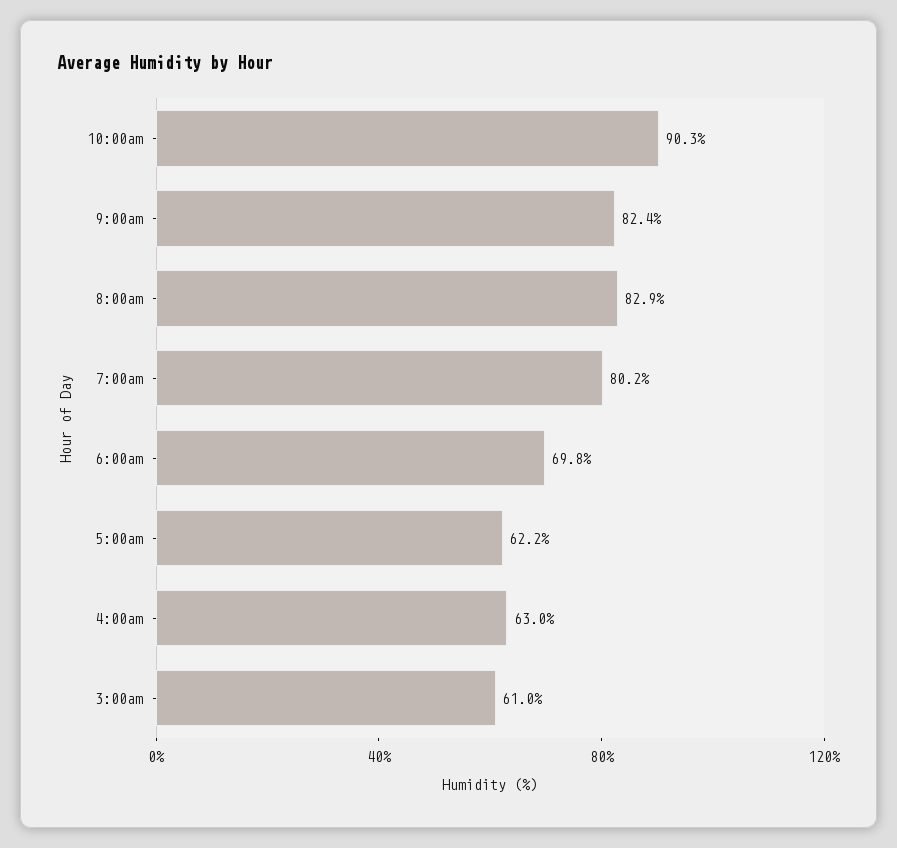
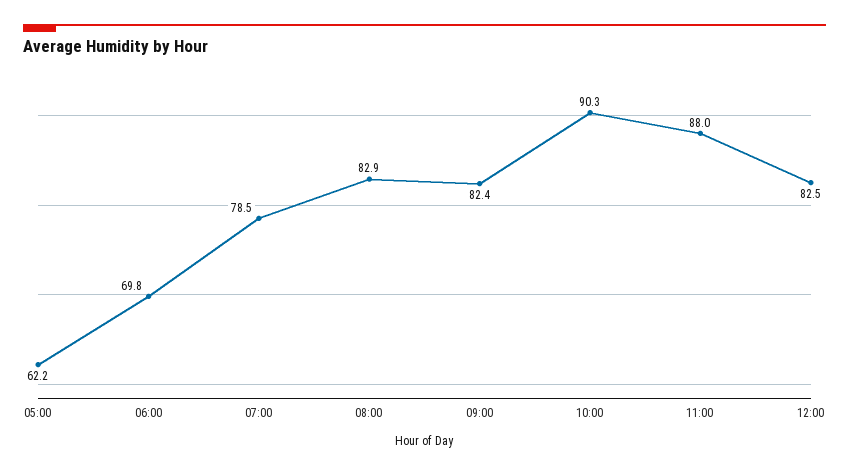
7:00am: 80.2 -> 78.5
4:00am: 63 -> none
3:00am: 61 -> none
11:00: none -> 88
12:00: none -> 82.5

